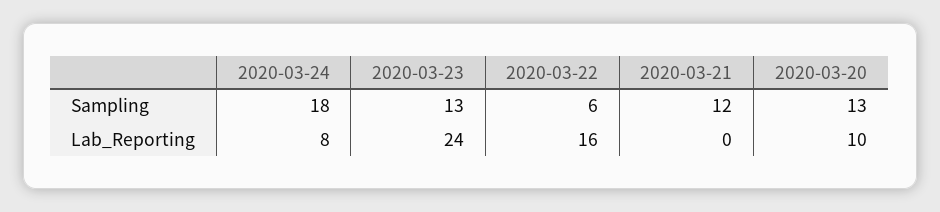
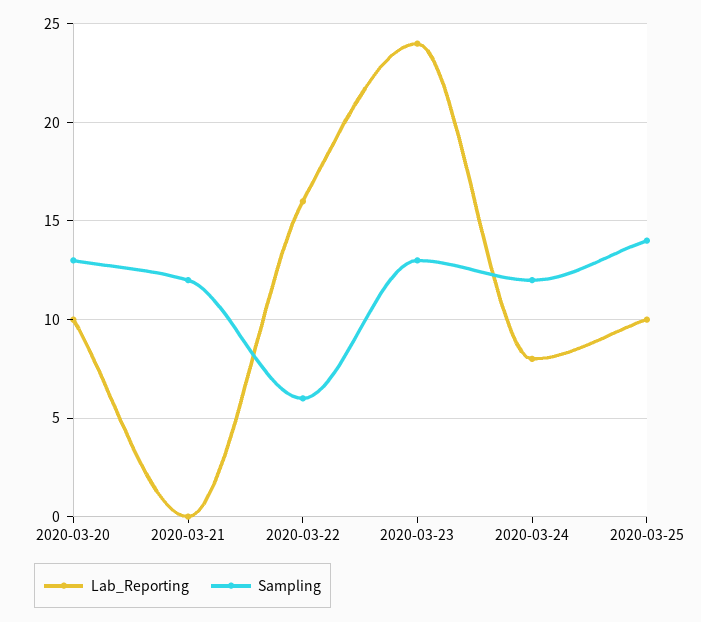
Sampling, 2020-03-24: 18 -> 12
Lab_Reporting, 2020-03-25: none -> 10
Sampling, 2020-03-25: none -> 14

